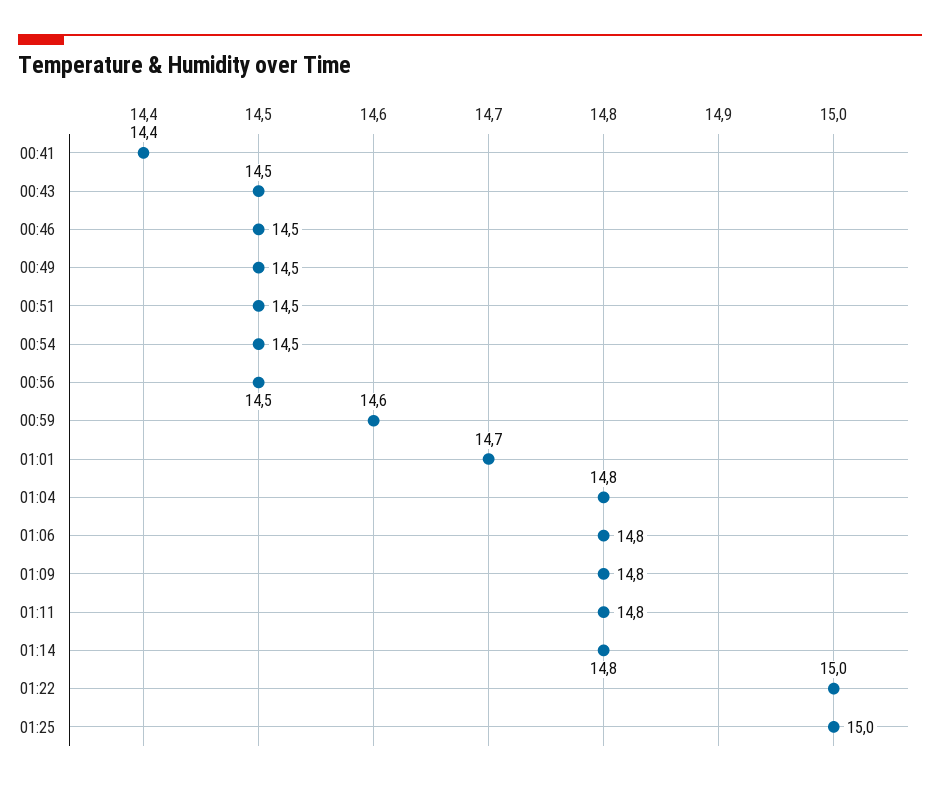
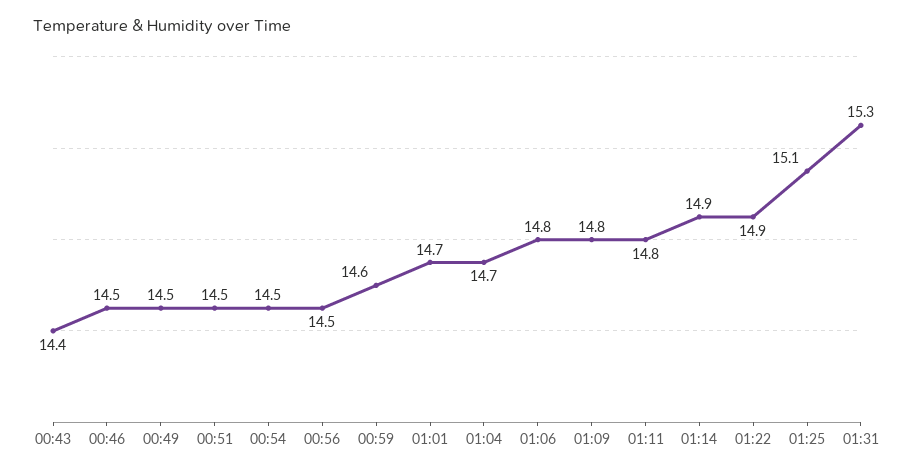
00:41: 14.4 -> none
00:43: 14.5 -> 14.4
01:04: 14.8 -> 14.7
01:14: 14.8 -> 14.9
01:22: 15 -> 14.9
01:25: 15 -> 15.1
01:31: none -> 15.3

